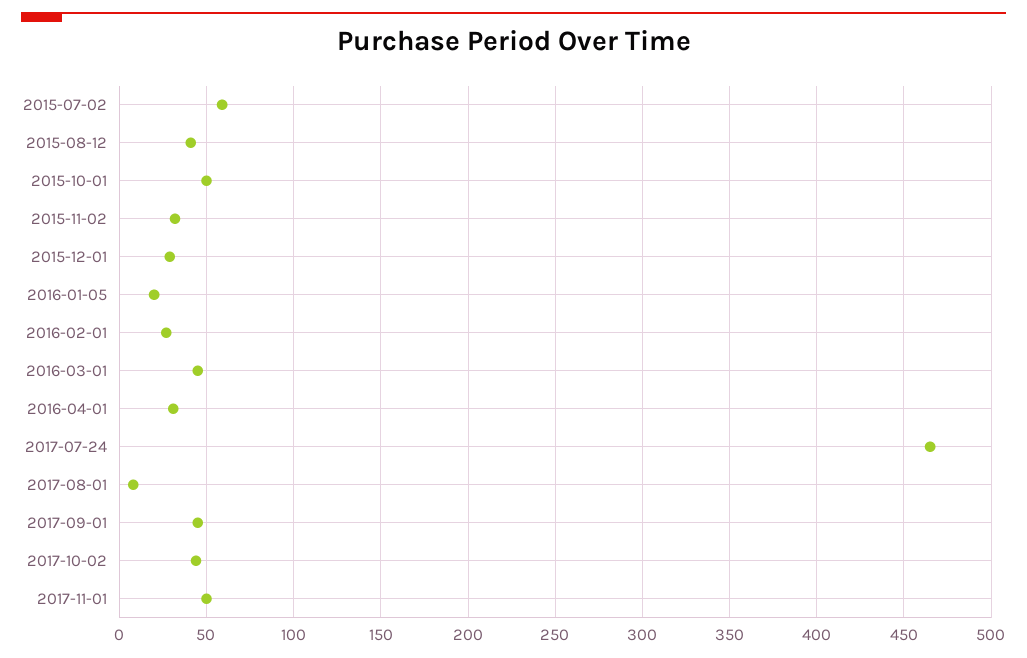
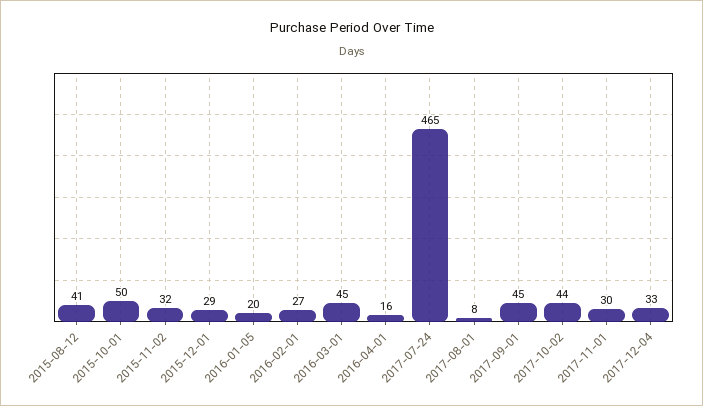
2015-07-02: 60 -> none
2016-04-01: 30 -> 16
2017-11-01: 50 -> 30
2017-12-04: none -> 33

